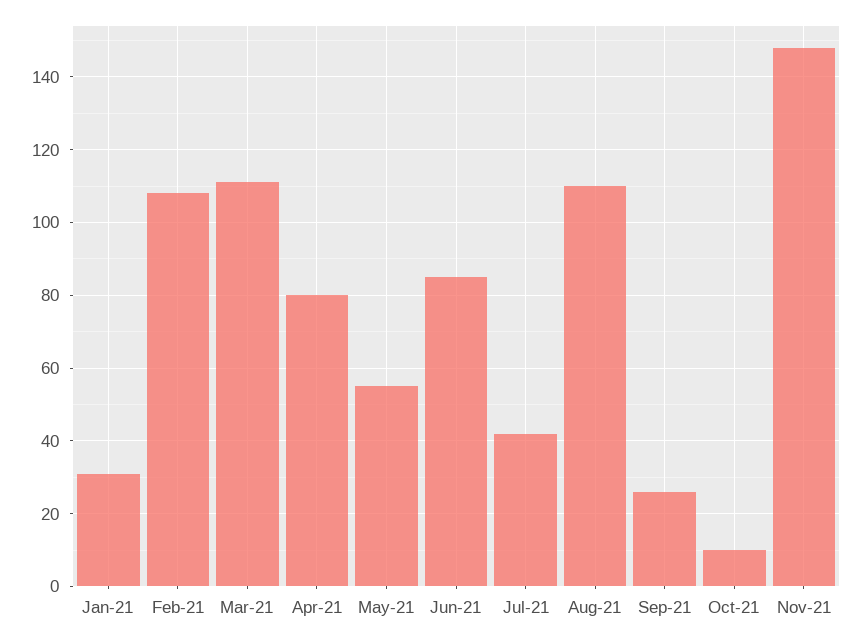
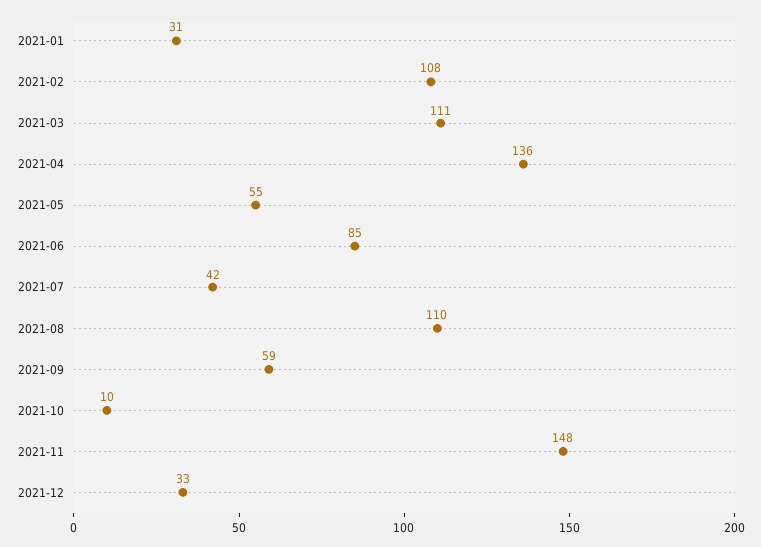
Apr-21: 80 -> 136
Sep-21: 25 -> 59
2021-12: none -> 33

